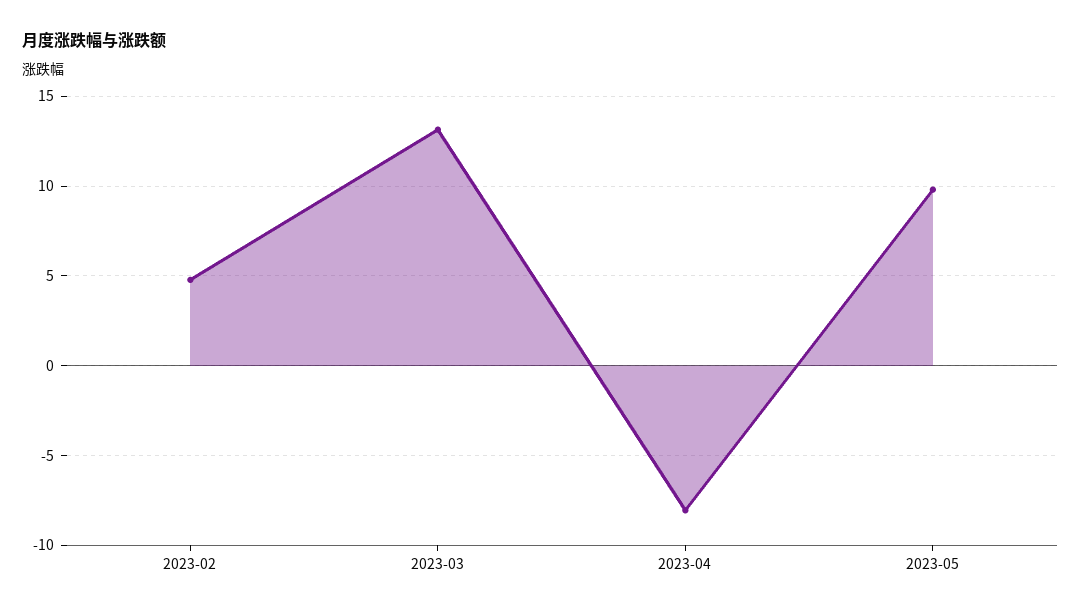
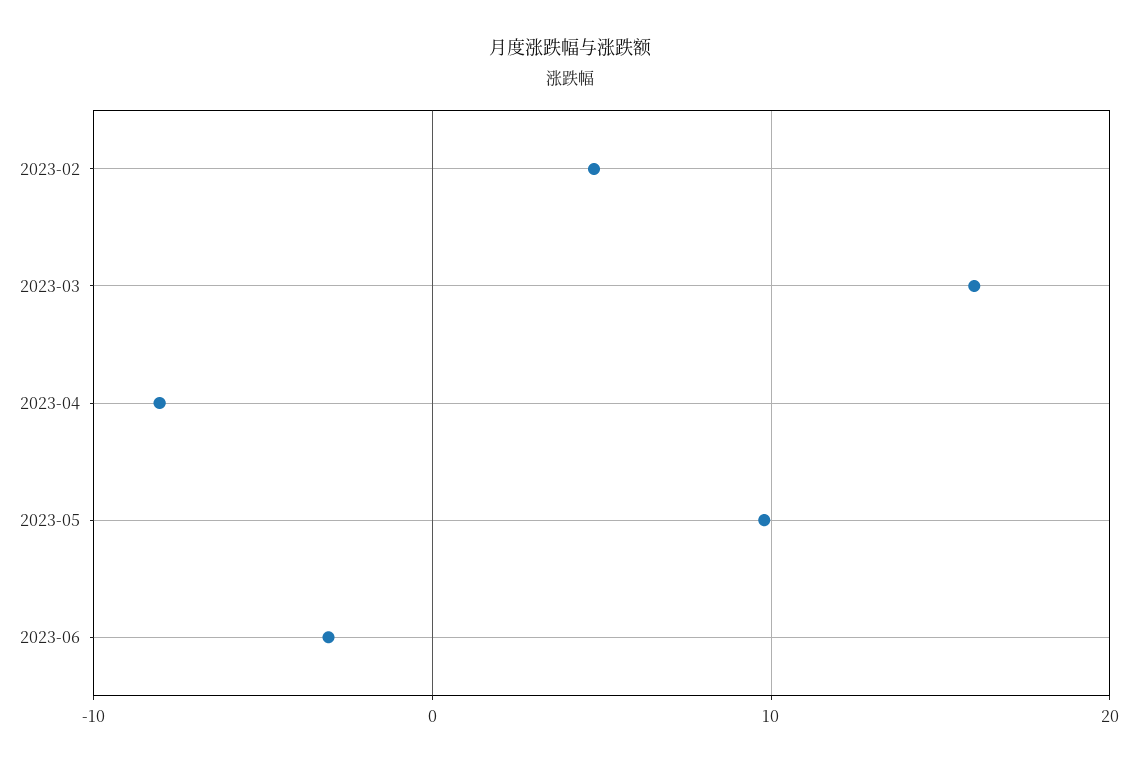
2023-03: 13 -> 16
2023-06: none -> -3

